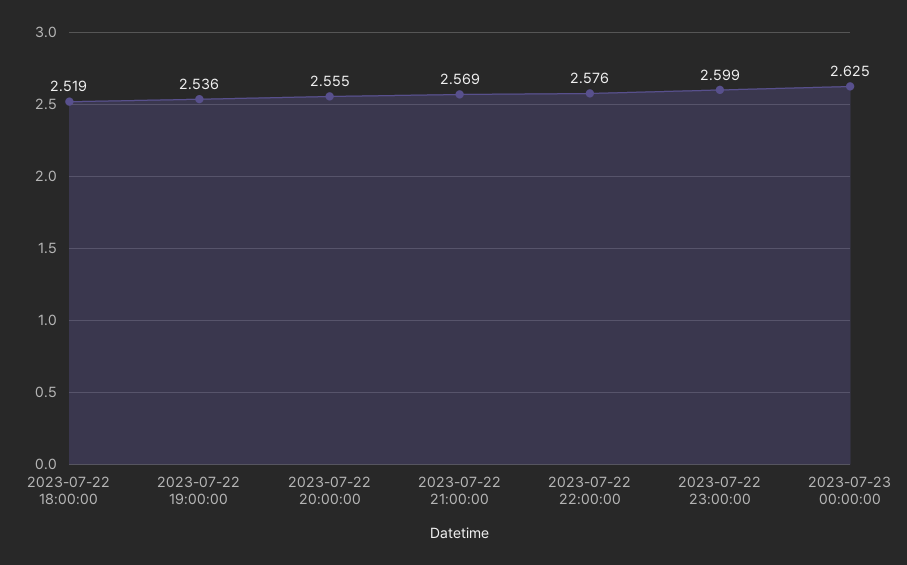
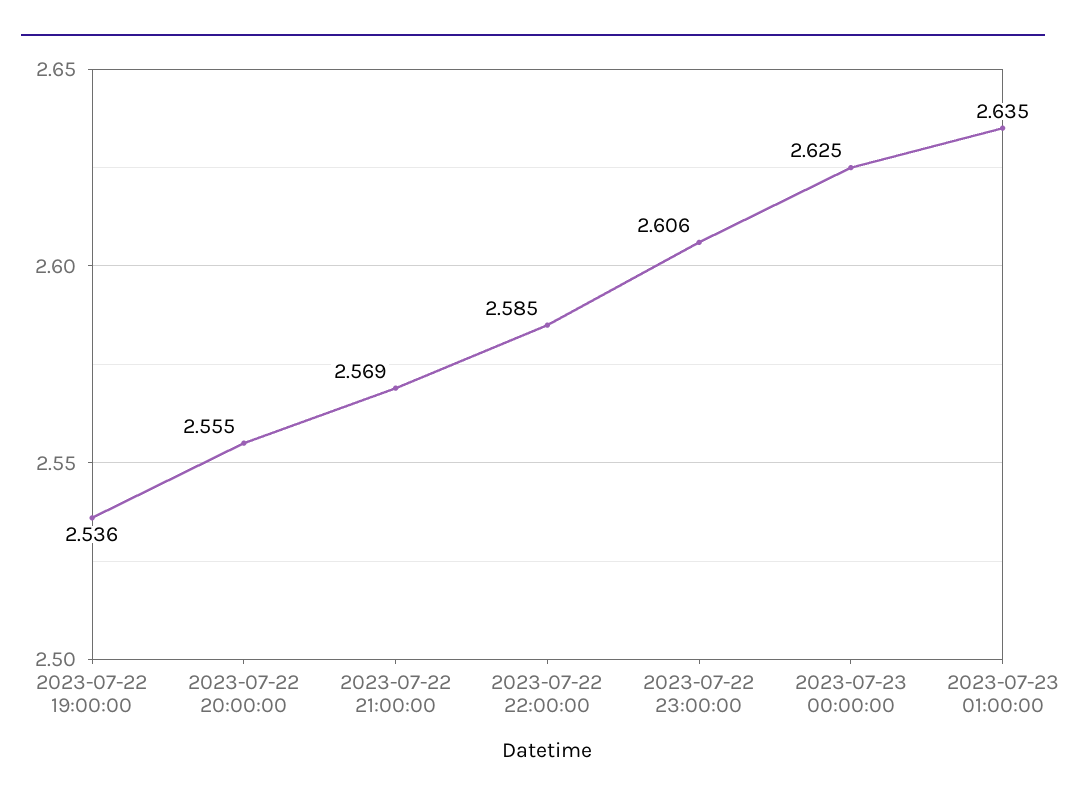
2023-07-22 18:00:00: 2.519 -> none
2023-07-22 22:00:00: 2.576 -> 2.585
2023-07-22 23:00:00: 2.599 -> 2.606
2023-07-23 01:00:00: none -> 2.635

